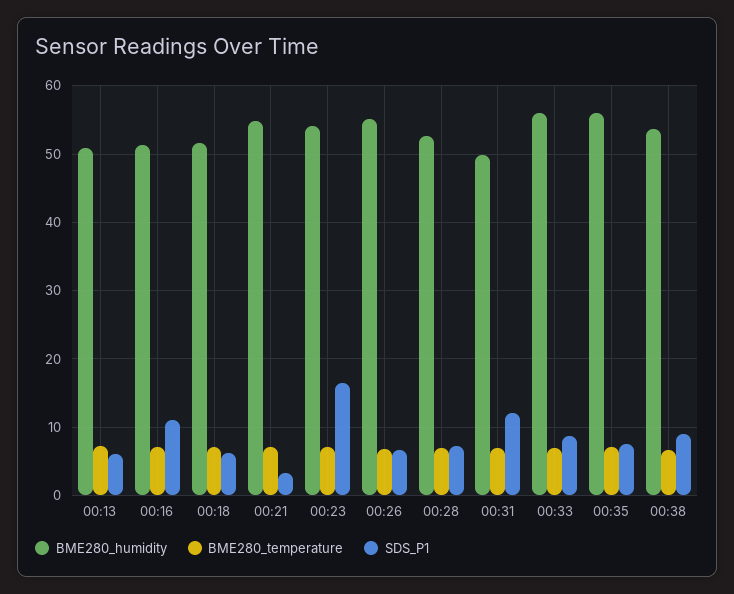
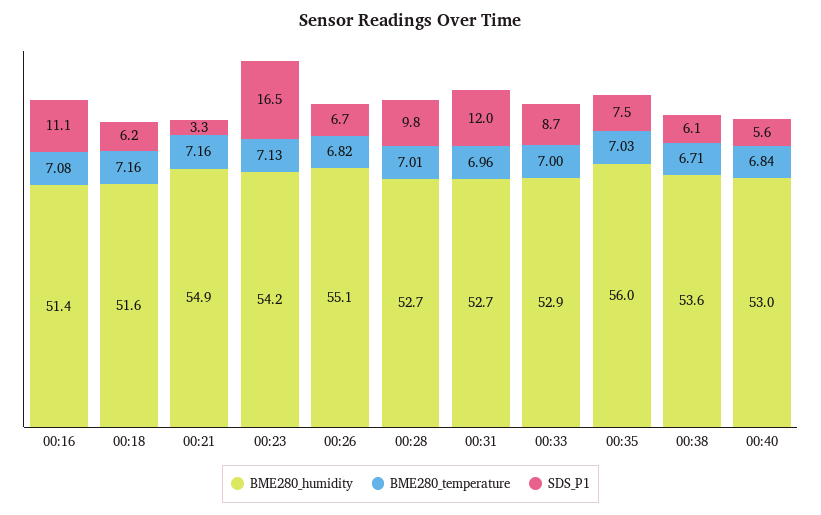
BME280_humidity, 00:13: 51 -> none
BME280_temperature, 00:13: 7 -> none
SDS_P1, 00:13: 6 -> none
SDS_P1, 00:28: 7 -> 9.8
BME280_humidity, 00:31: 50 -> 52.7
BME280_humidity, 00:33: 56 -> 52.9
SDS_P1, 00:38: 9 -> 6.1
BME280_humidity, 00:40: none -> 53
BME280_temperature, 00:40: none -> 6.84
SDS_P1, 00:40: none -> 5.6

